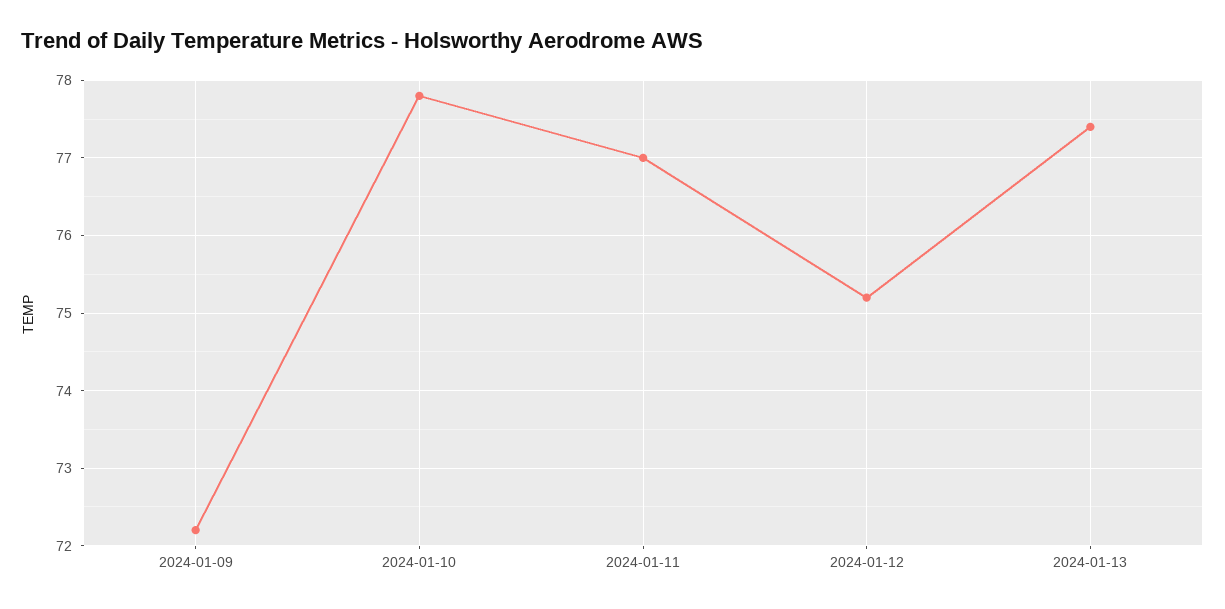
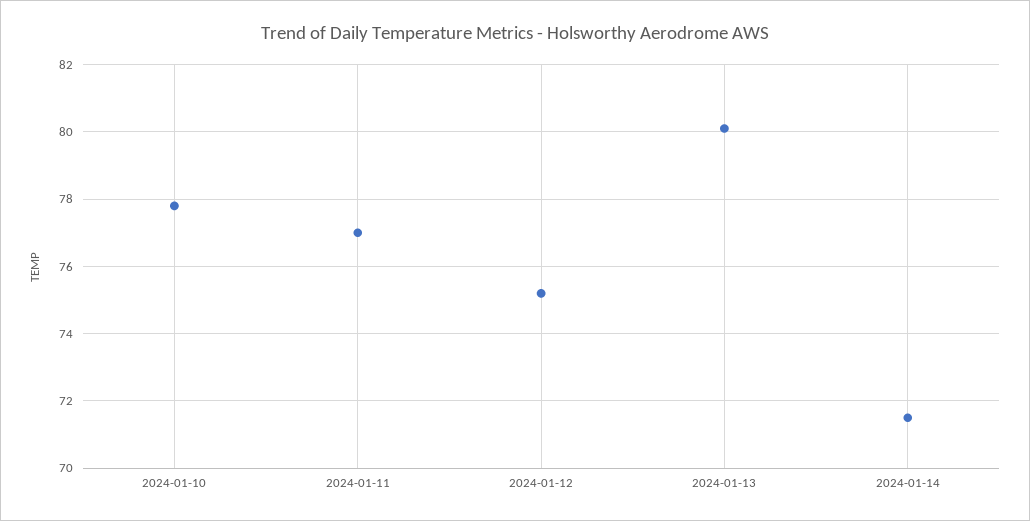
2024-01-09: 72.2 -> none
2024-01-13: 77.4 -> 80
2024-01-14: none -> 71.5

